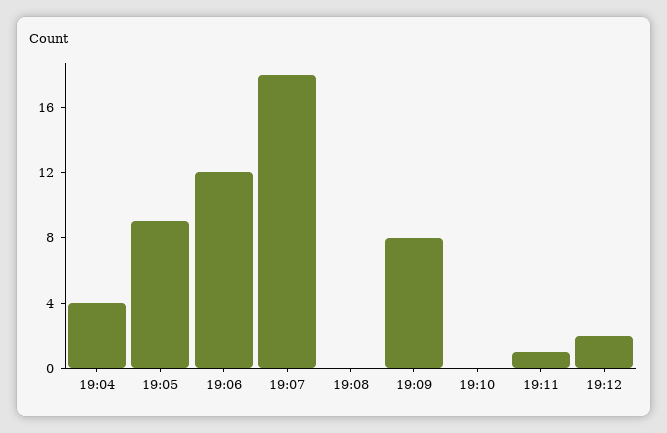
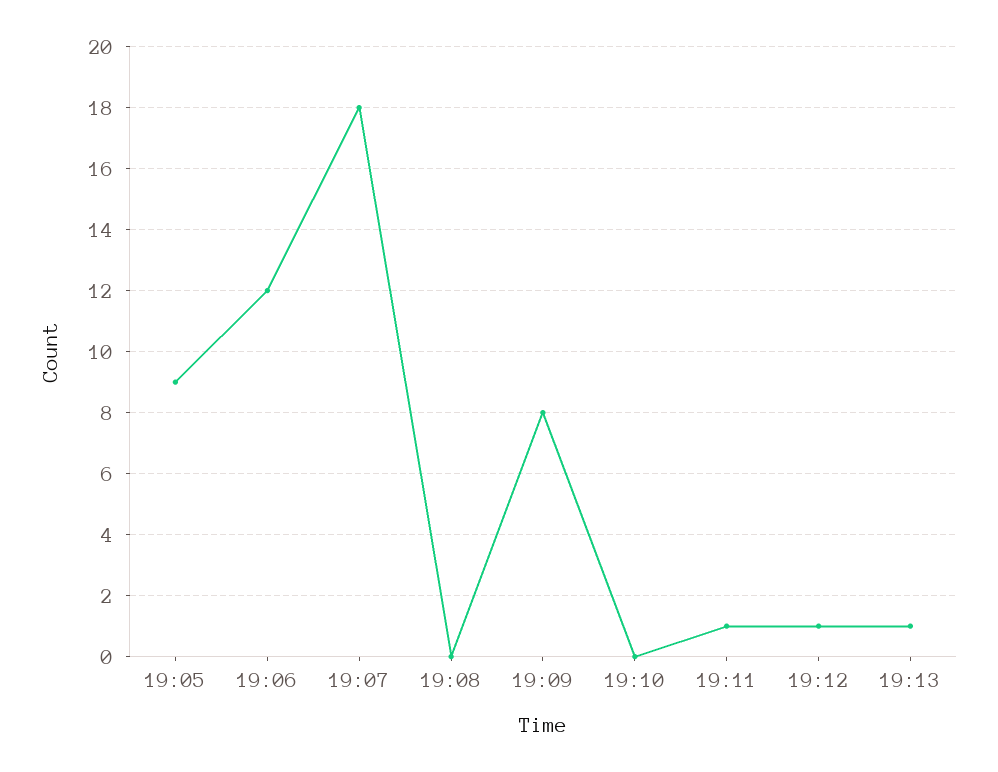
19:04: 4 -> none
19:12: 2 -> 1
19:13: none -> 1

